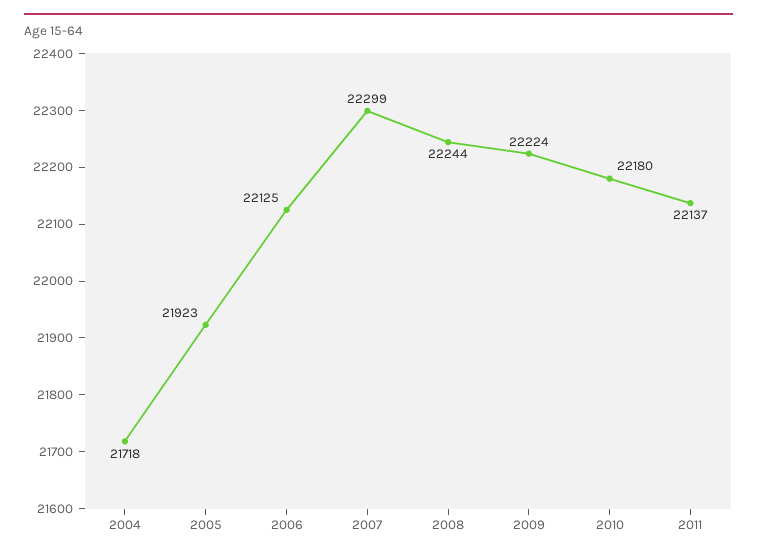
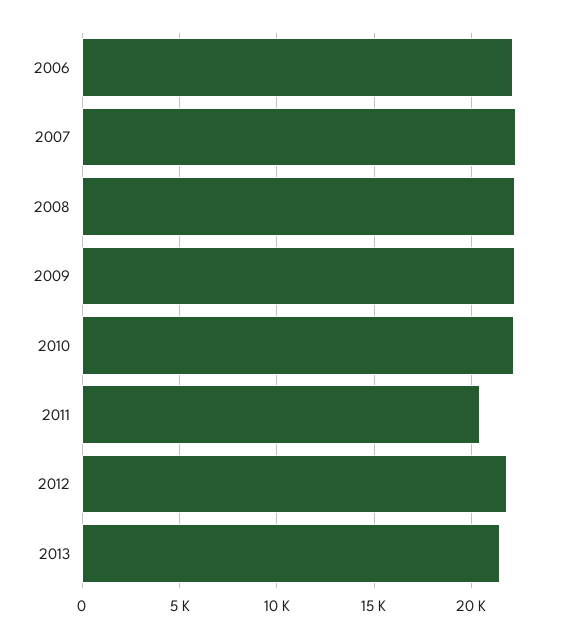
2004: 21718 -> none
2005: 21923 -> none
2011: 22137 -> 20500
2012: none -> 22000
2013: none -> 21500

